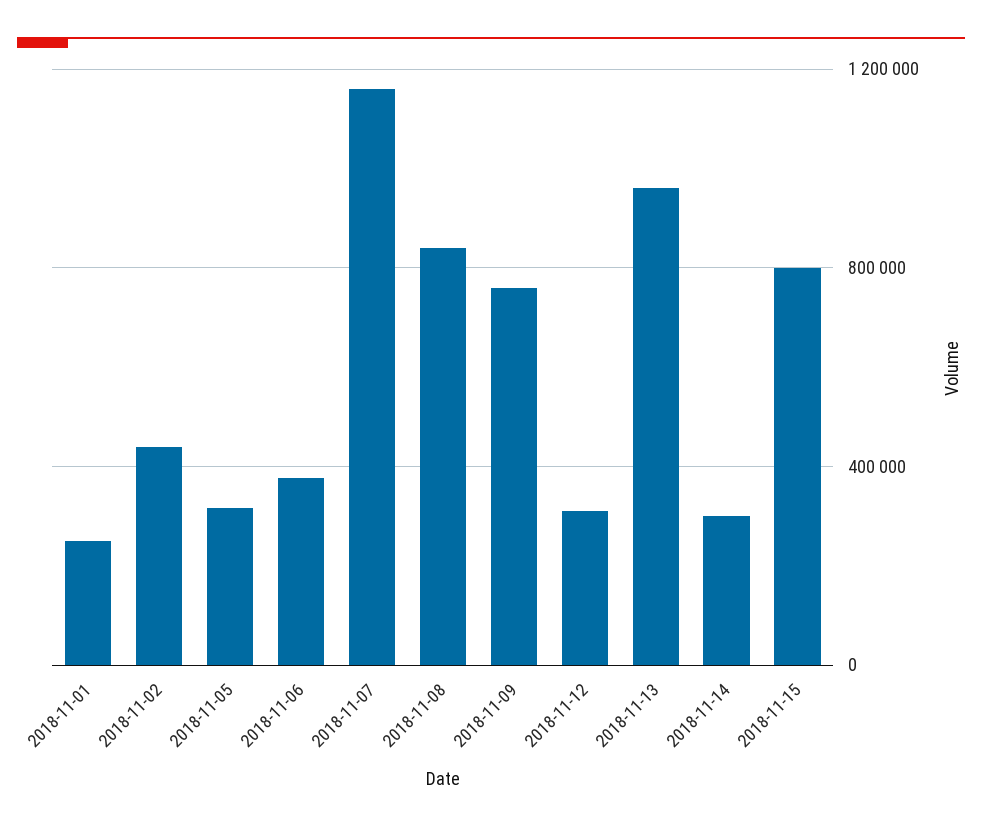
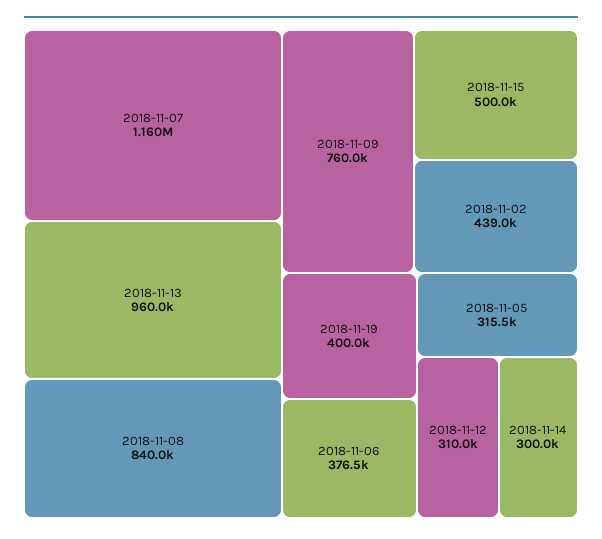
2018-11-01: 250000 -> none
2018-11-15: 800000 -> 500000
2018-11-19: none -> 400000

